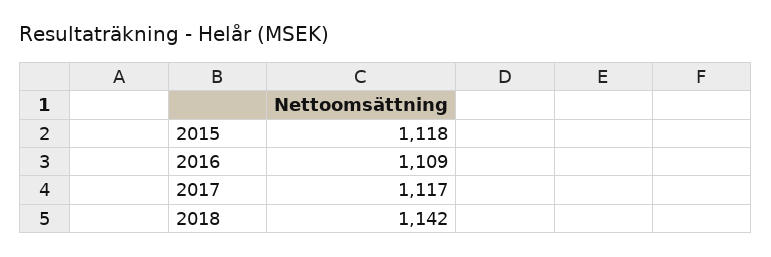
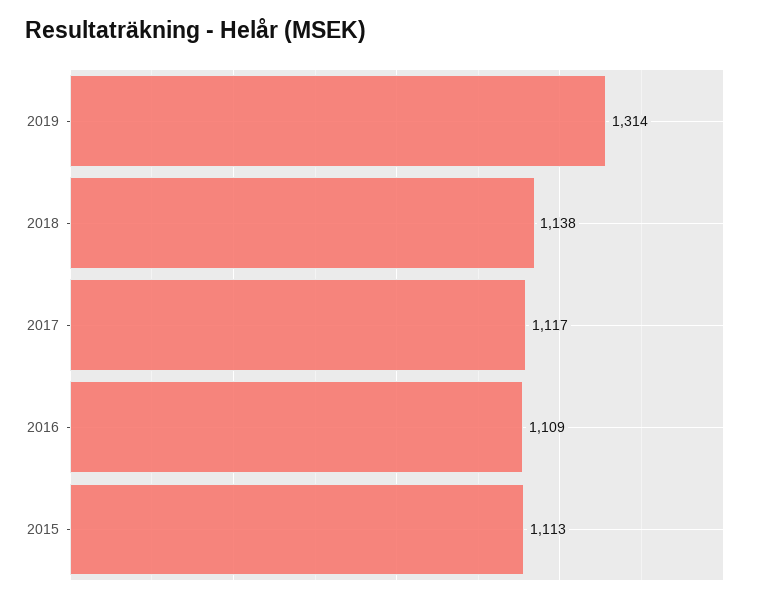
2015: 1118 -> 1113
2018: 1142 -> 1138
2019: none -> 1314

